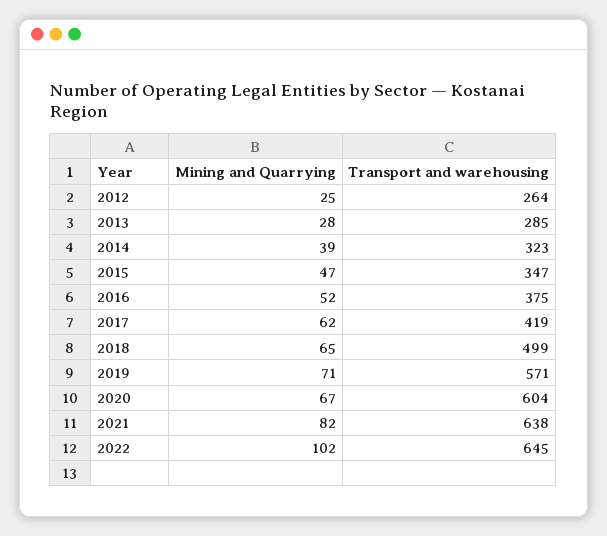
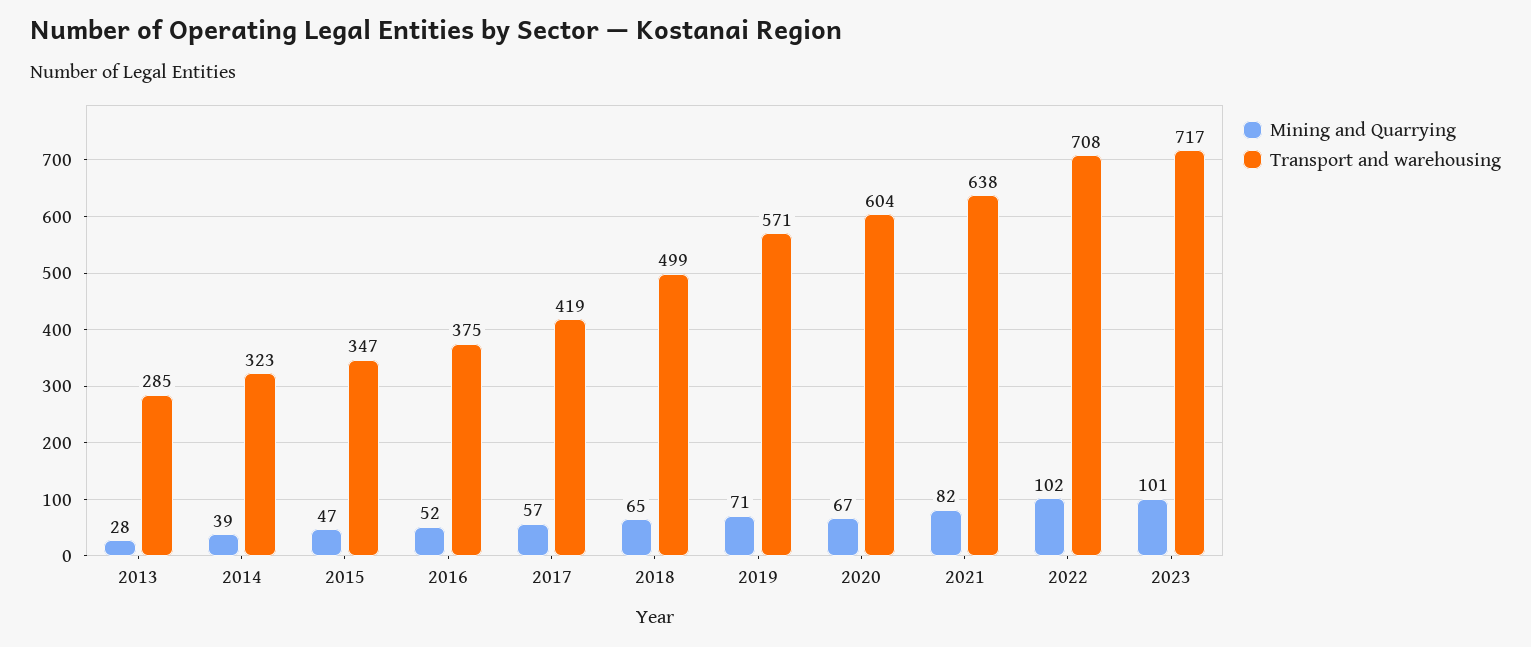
Mining and Quarrying, 2012: 25 -> none
Transport and warehousing, 2012: 264 -> none
Mining and Quarrying, 2017: 62 -> 57
Transport and warehousing, 2022: 645 -> 708
Mining and Quarrying, 2023: none -> 101
Transport and warehousing, 2023: none -> 717

